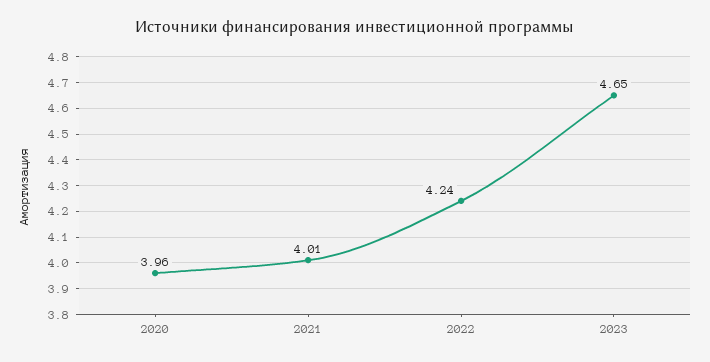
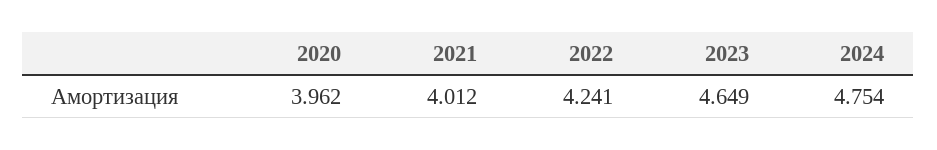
2024: none -> 4.754

